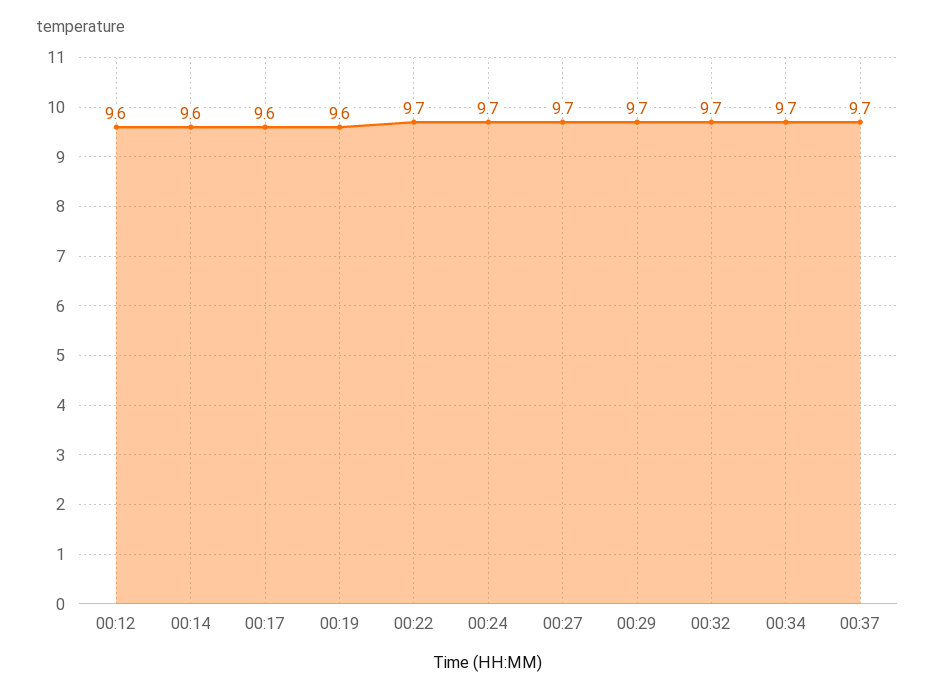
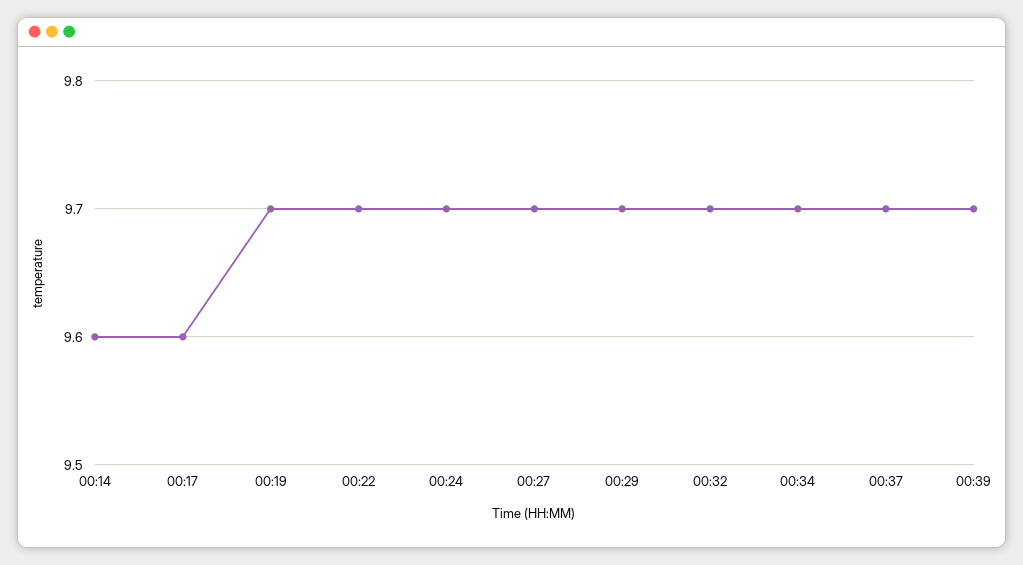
00:12: 9.6 -> none
00:19: 9.6 -> 9.7
00:39: none -> 9.7

